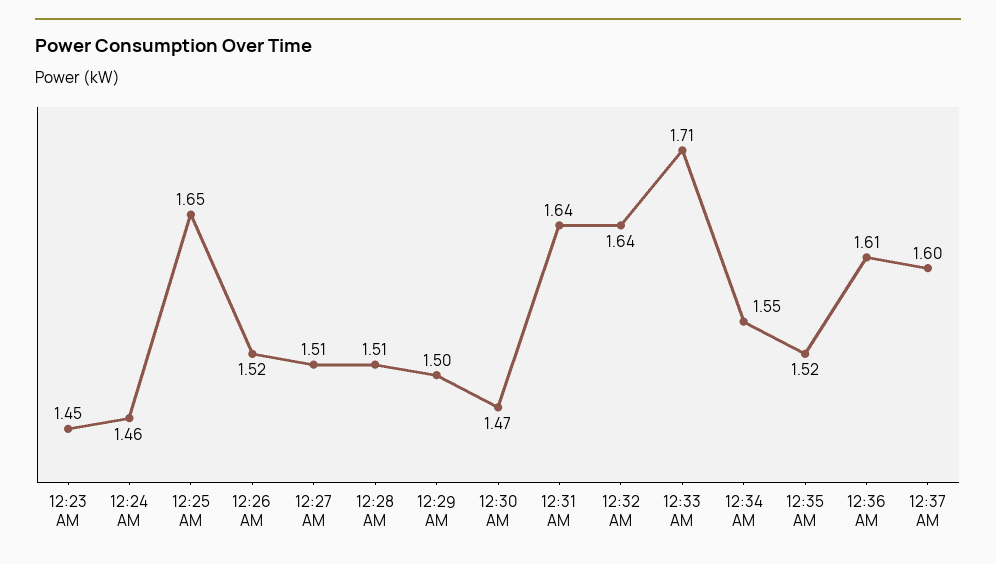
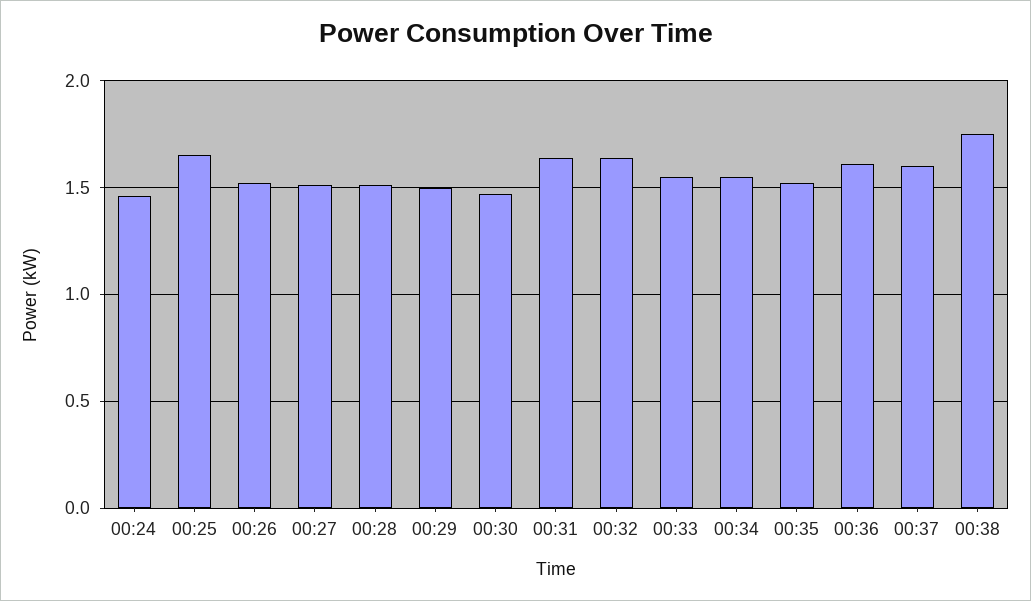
12:23 AM: 1.45 -> none
12:33 AM: 1.71 -> 1.55
00:38: none -> 1.75

